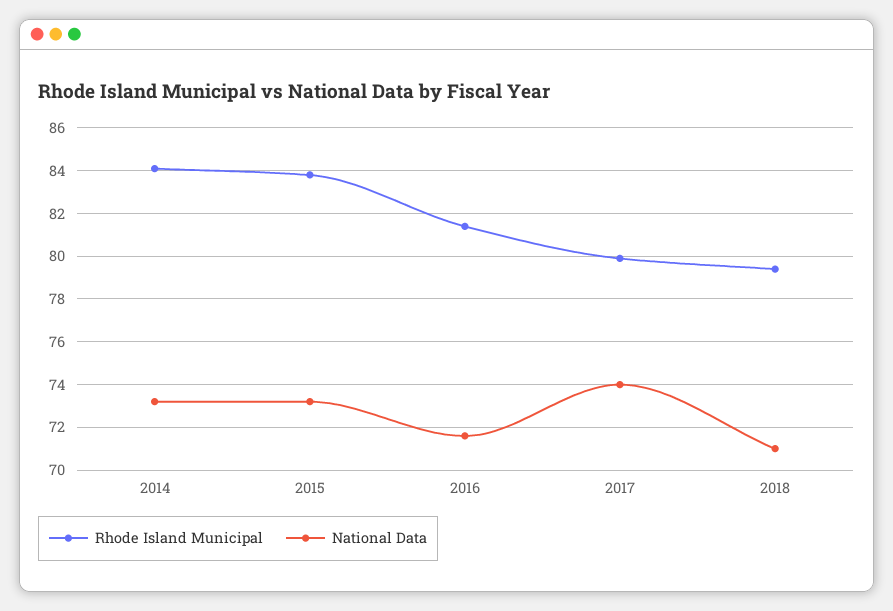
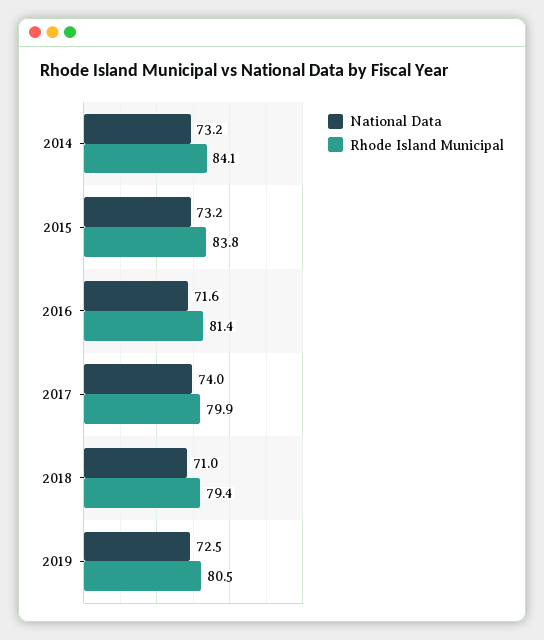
National Data, 2019: none -> 72.5
Rhode Island Municipal, 2019: none -> 80.5

